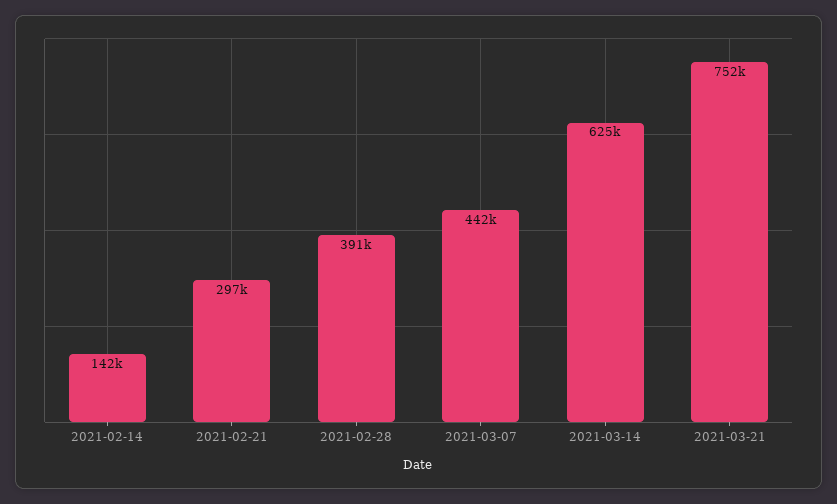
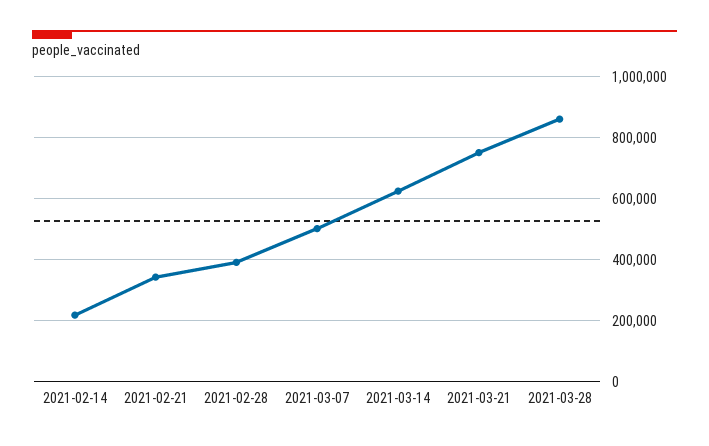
2021-02-14: 142000 -> 220000
2021-02-21: 297000 -> 340000
2021-03-07: 442000 -> 500000
2021-03-28: none -> 860000

